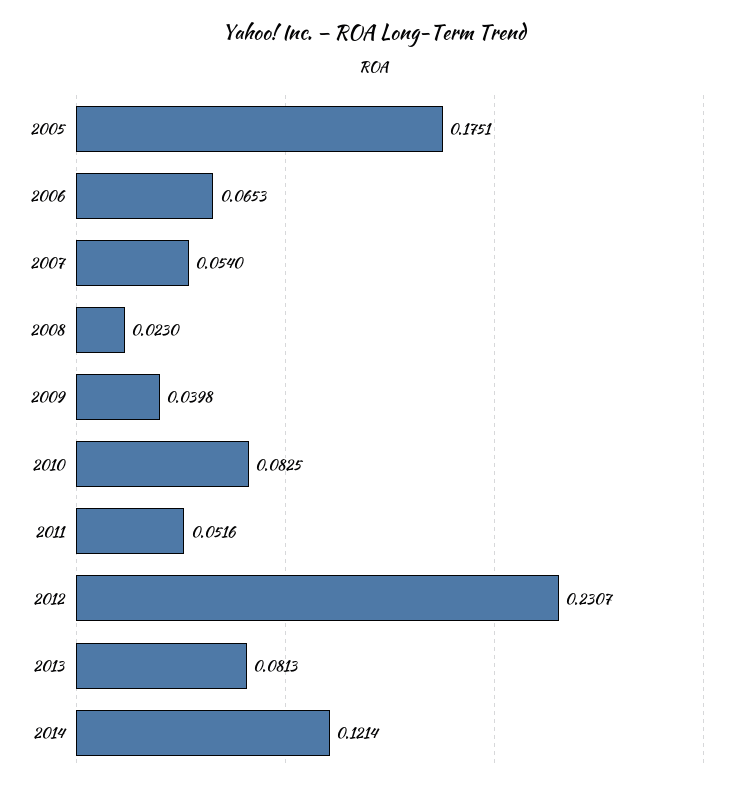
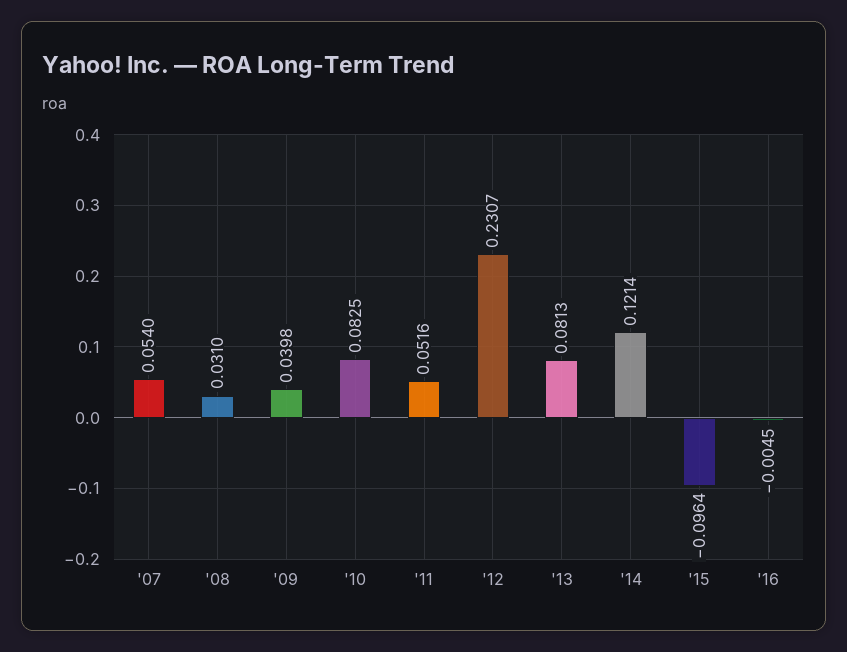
2005: 0.1751 -> none
2006: 0.0653 -> none
2008: 0.023 -> 0.031
'15: none -> -0.0964
'16: none -> -0.0045

